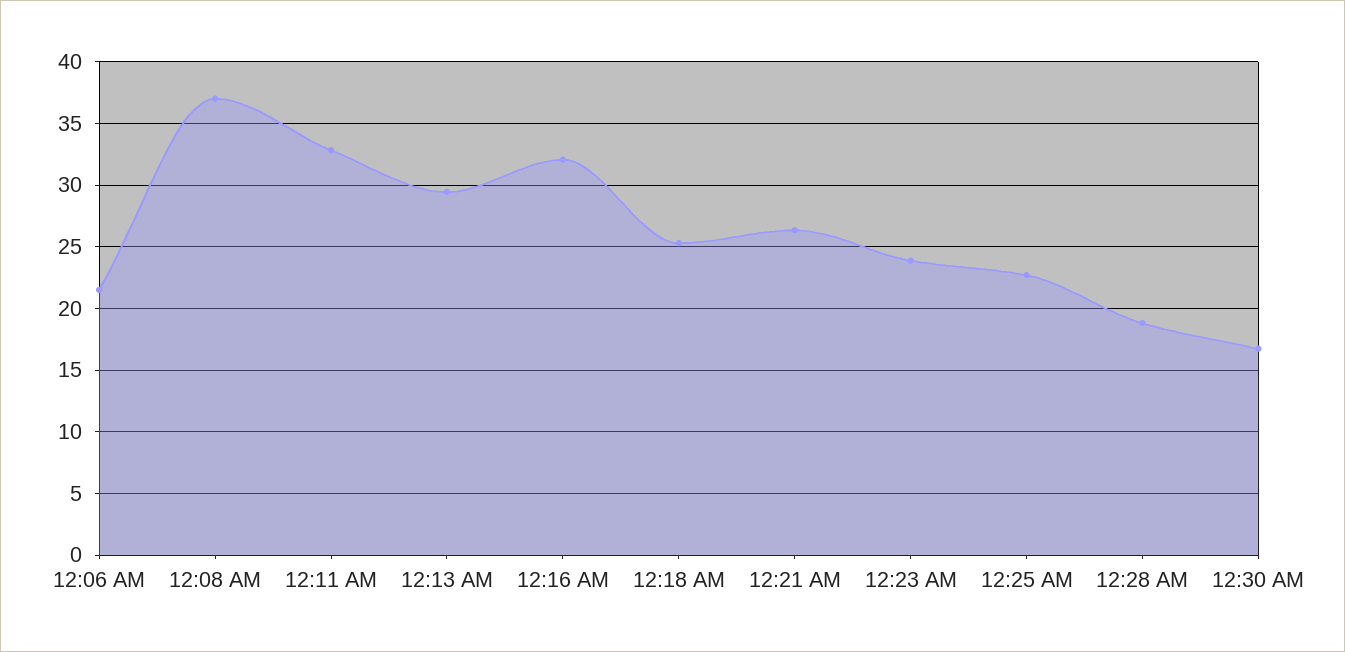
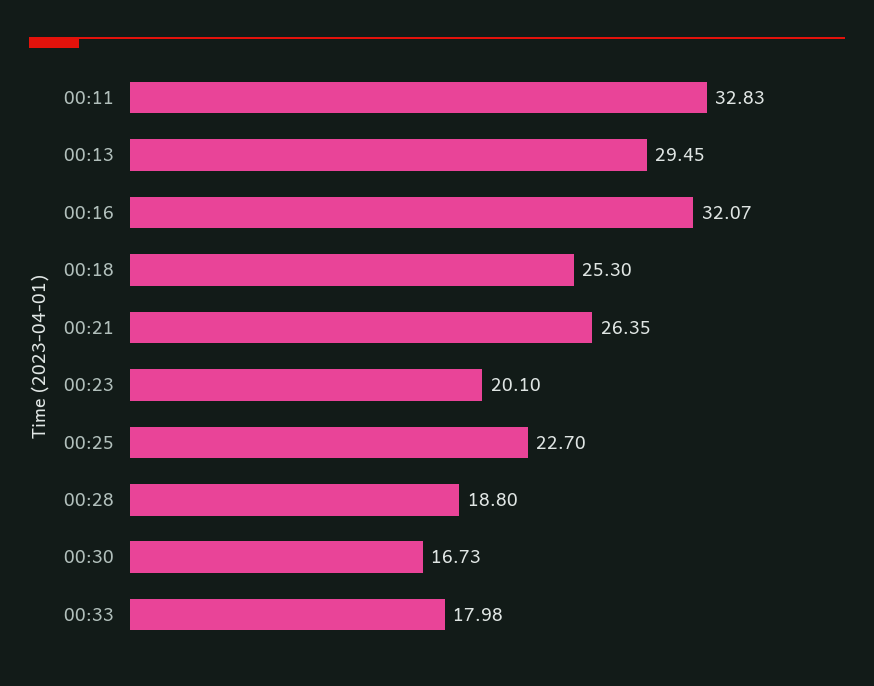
12:06 AM: 21.5 -> none
12:08 AM: 37 -> none
12:23 AM: 24 -> 20.1
00:33: none -> 17.98

